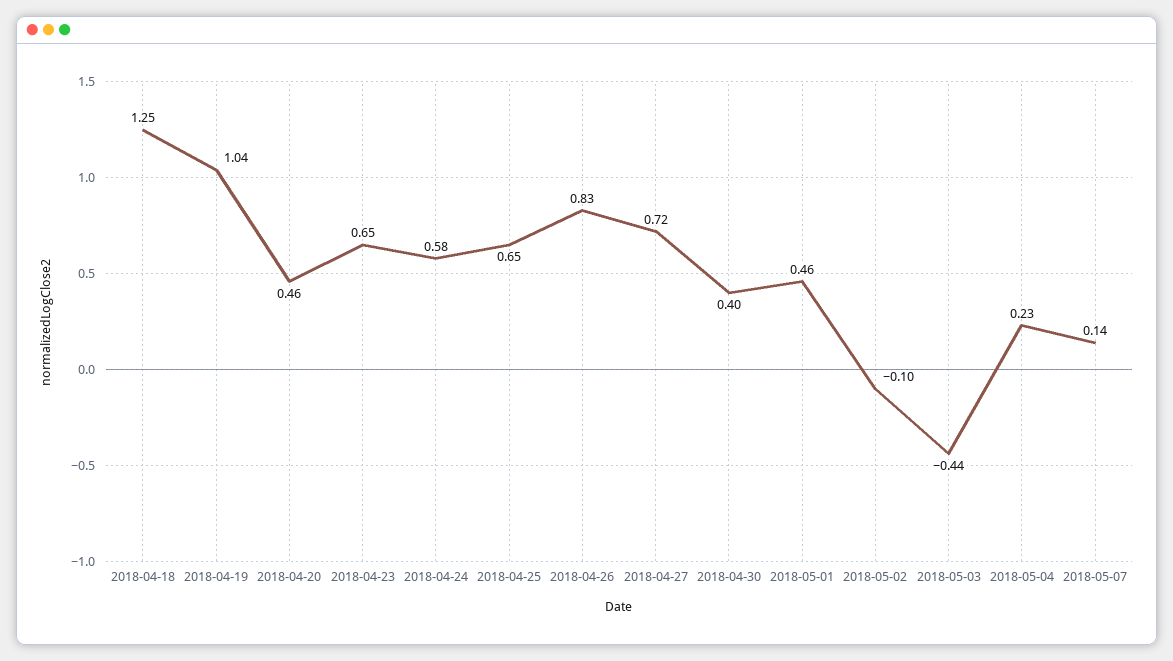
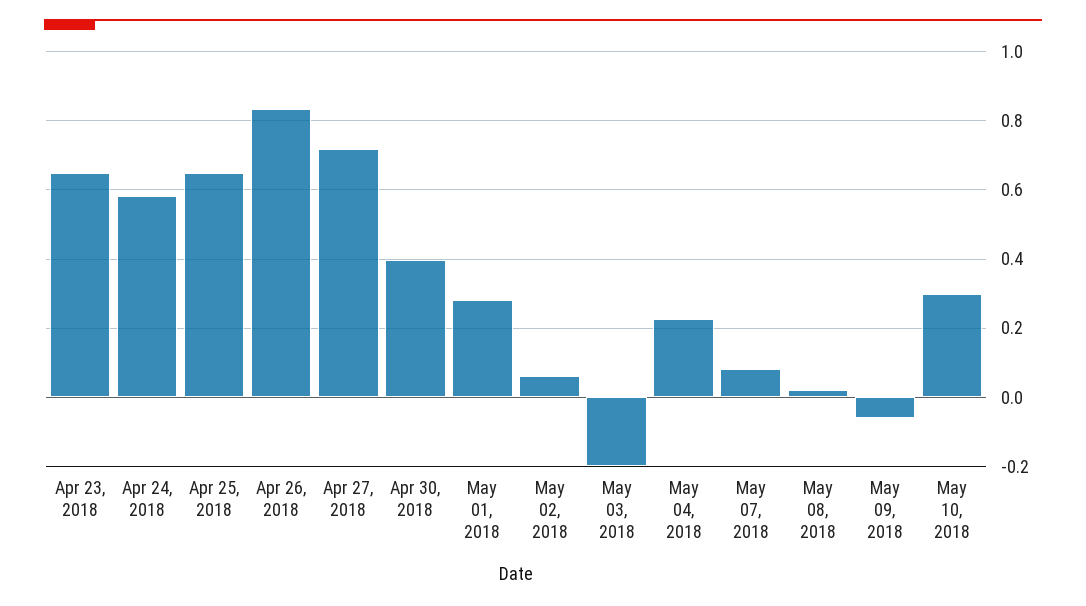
2018-04-18: 1.25 -> none
2018-04-19: 1.04 -> none
2018-04-20: 0.46 -> none
2018-05-01: 0.46 -> 0.28
2018-05-02: -0.1 -> 0.06
2018-05-03: -0.44 -> -0.2
2018-05-07: 0.14 -> 0.08
May 08, 2018: none -> 0.02
May 09, 2018: none -> -0.06
May 10, 2018: none -> 0.3

